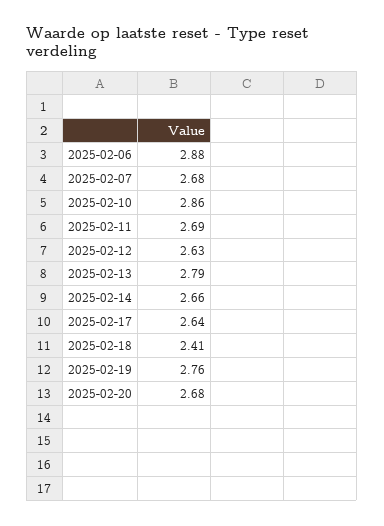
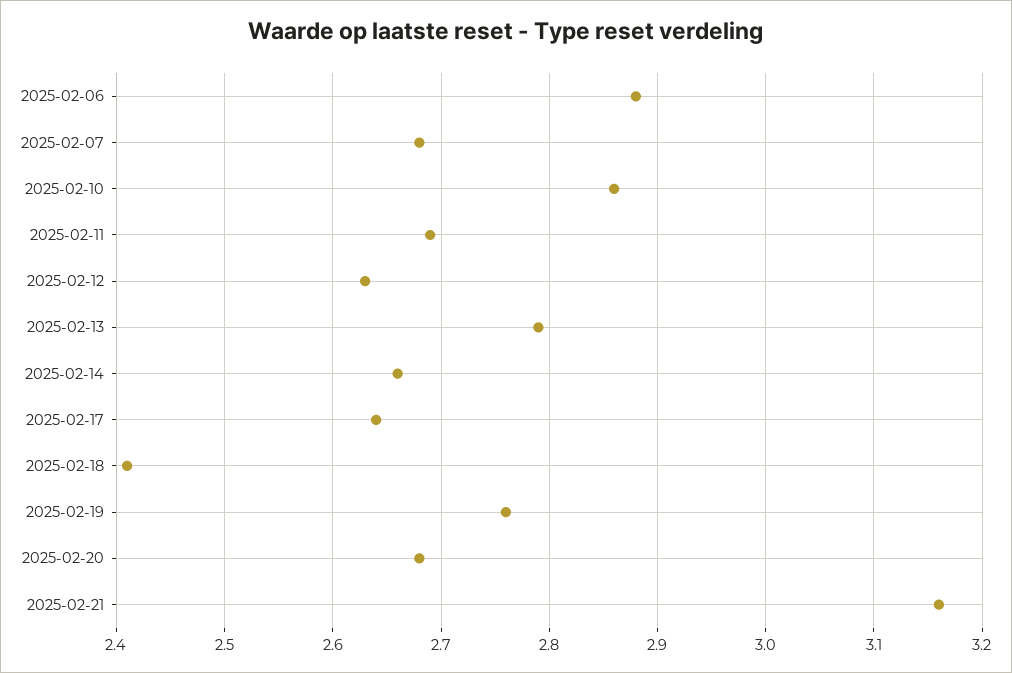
2025-02-21: none -> 3.16

